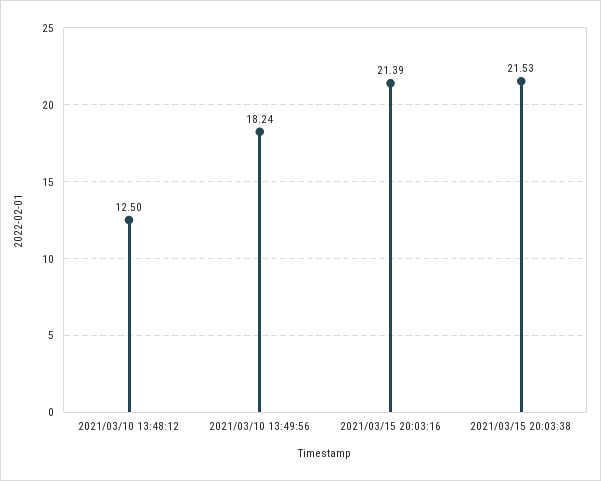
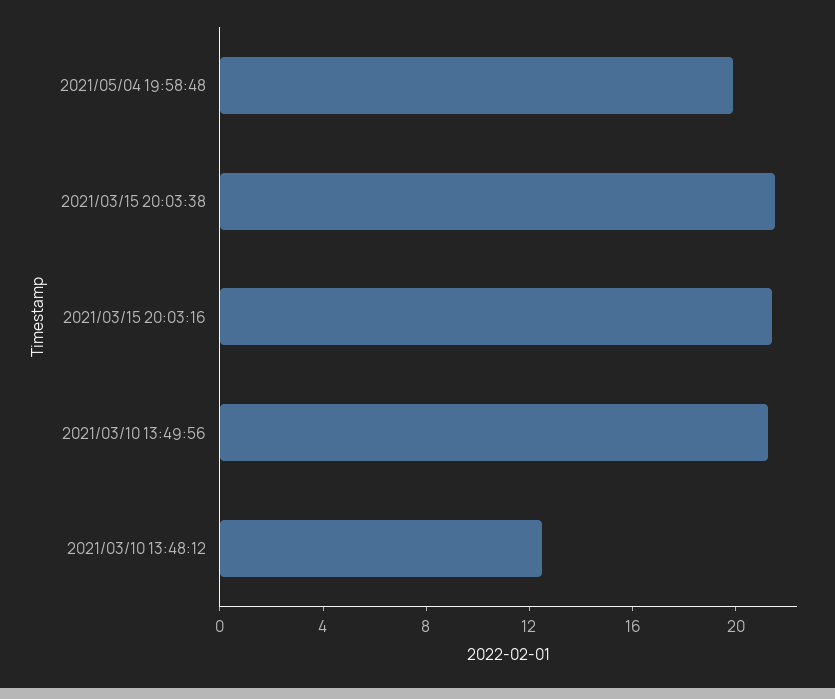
2021/03/10 13:49:56: 18.24 -> 21
2021/05/04 19:58:48: none -> 20

